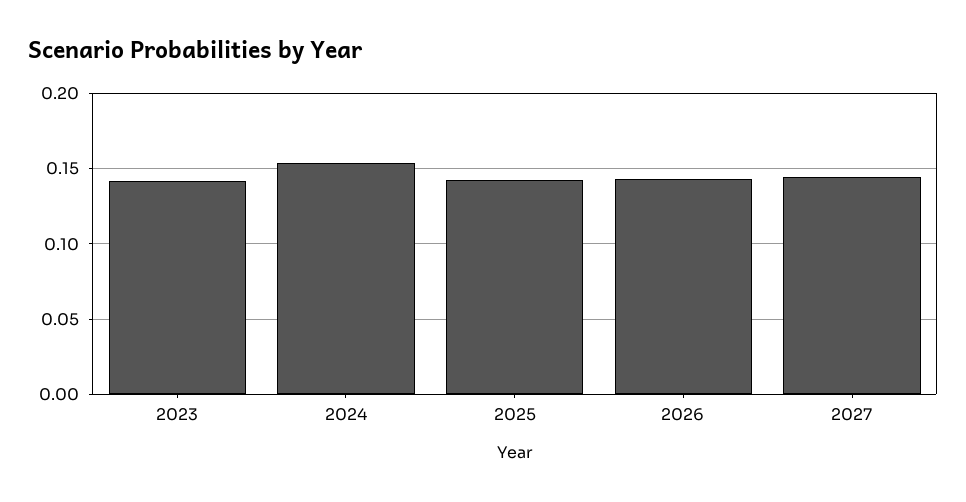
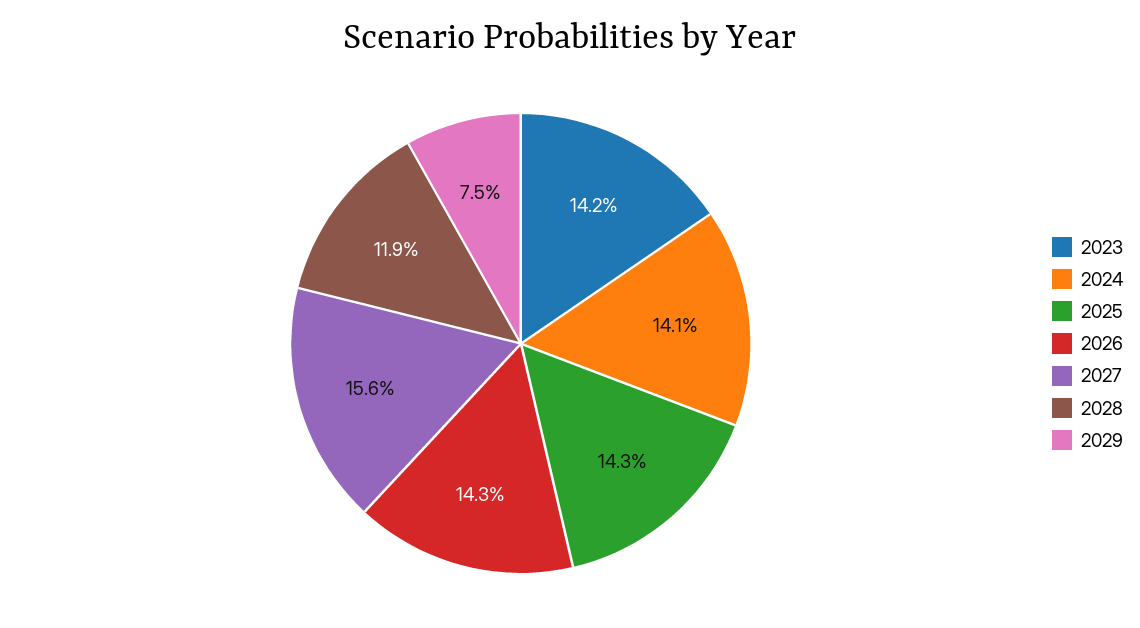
2024: 0.155 -> 0.141
2027: 0.145 -> 0.156
2028: none -> 0.119
2029: none -> 0.075

